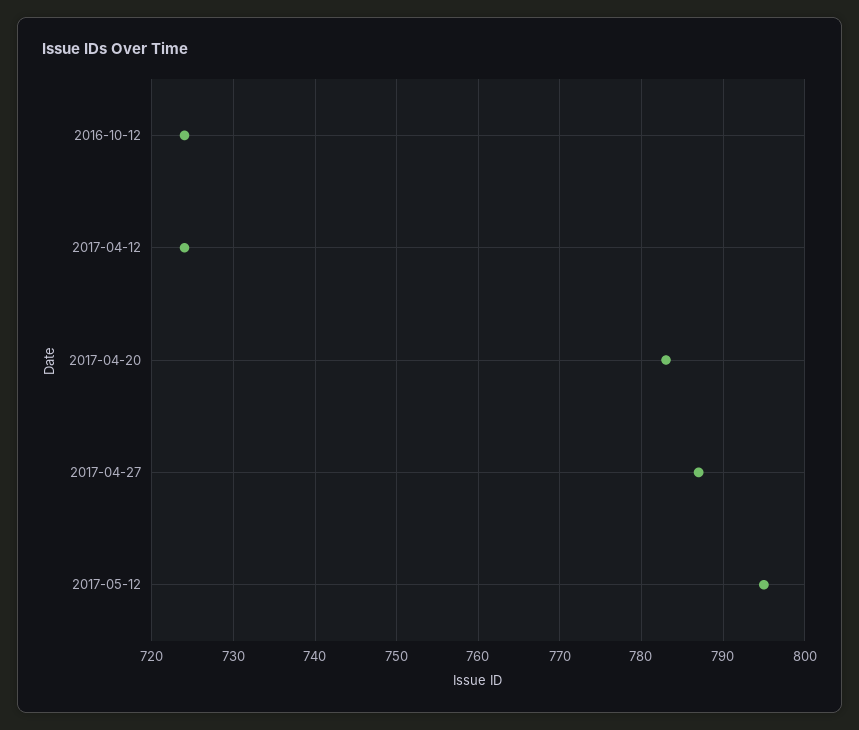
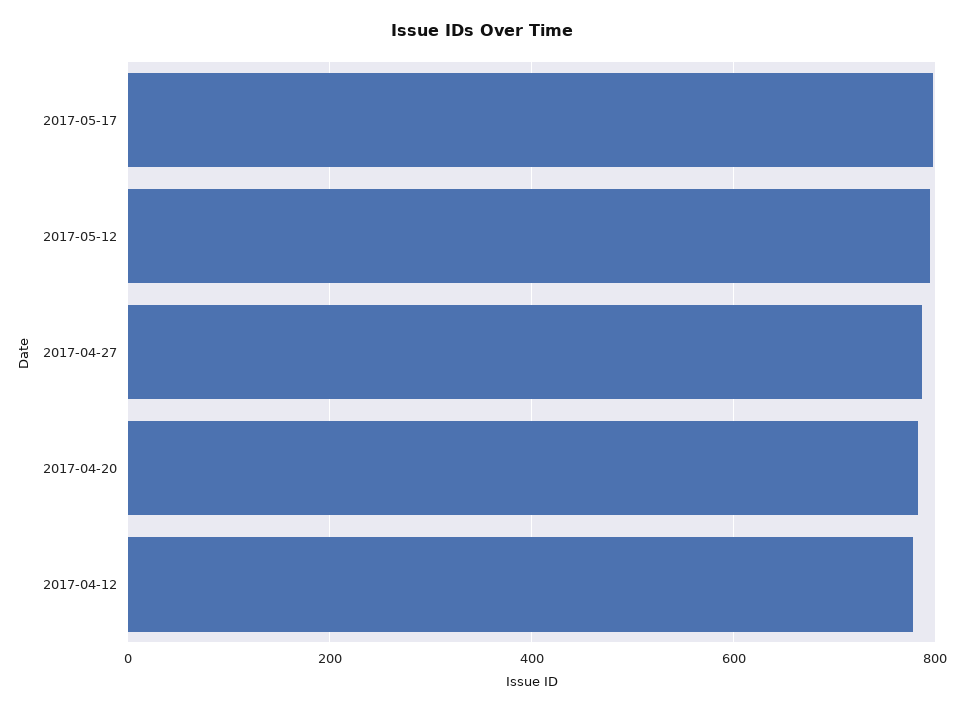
2016-10-12: 724 -> none
2017-04-12: 724 -> 780
2017-05-17: none -> 800

